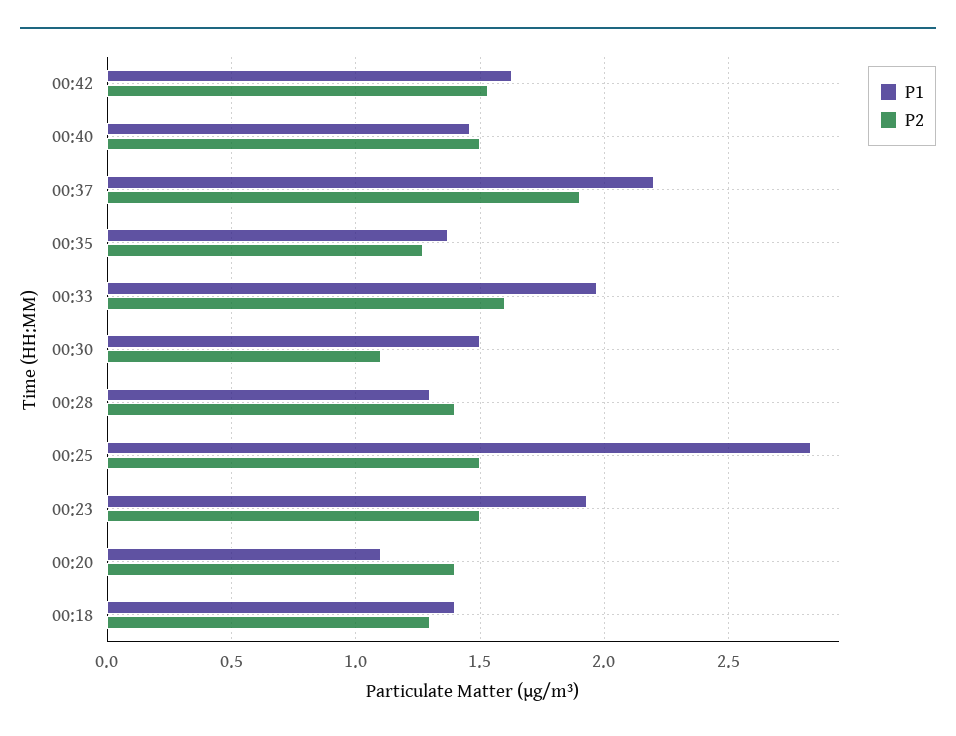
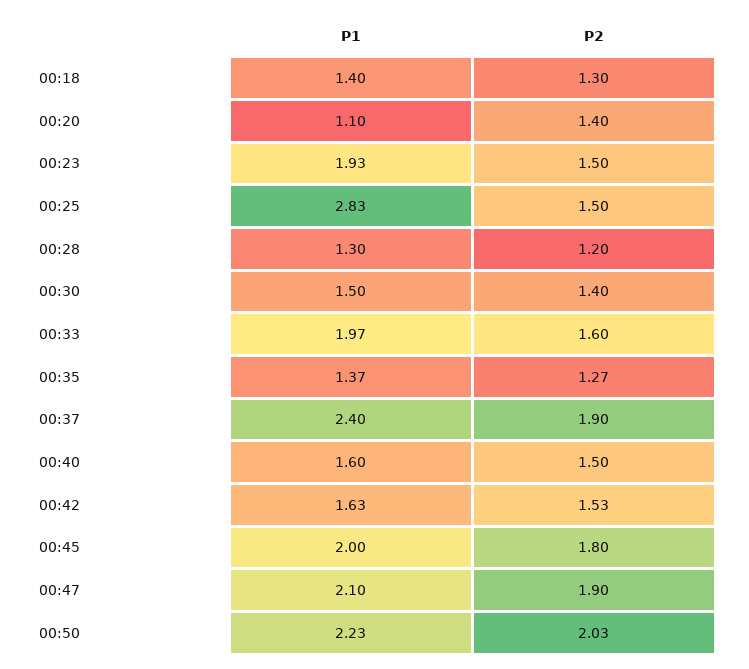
P1, 00:40: 1.45 -> 1.6
P1, 00:37: 2.2 -> 2.4
P2, 00:30: 1.1 -> 1.4
P2, 00:28: 1.4 -> 1.2
P1, 00:45: none -> 2
P2, 00:45: none -> 1.8
P1, 00:47: none -> 2.1
P2, 00:47: none -> 1.9
P1, 00:50: none -> 2.23
P2, 00:50: none -> 2.03

